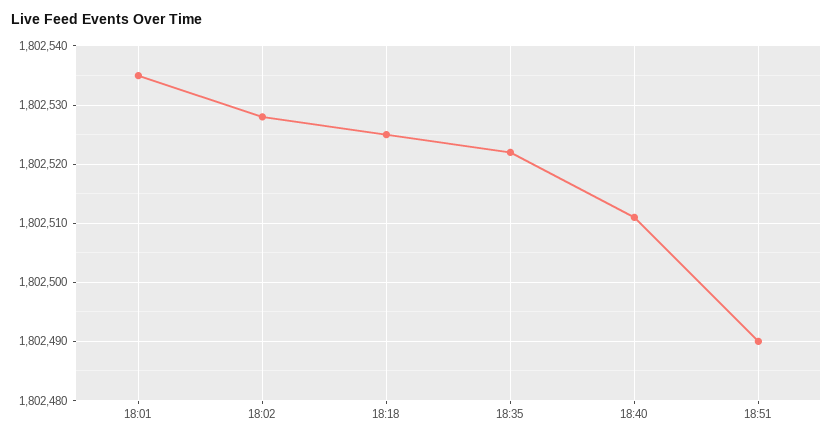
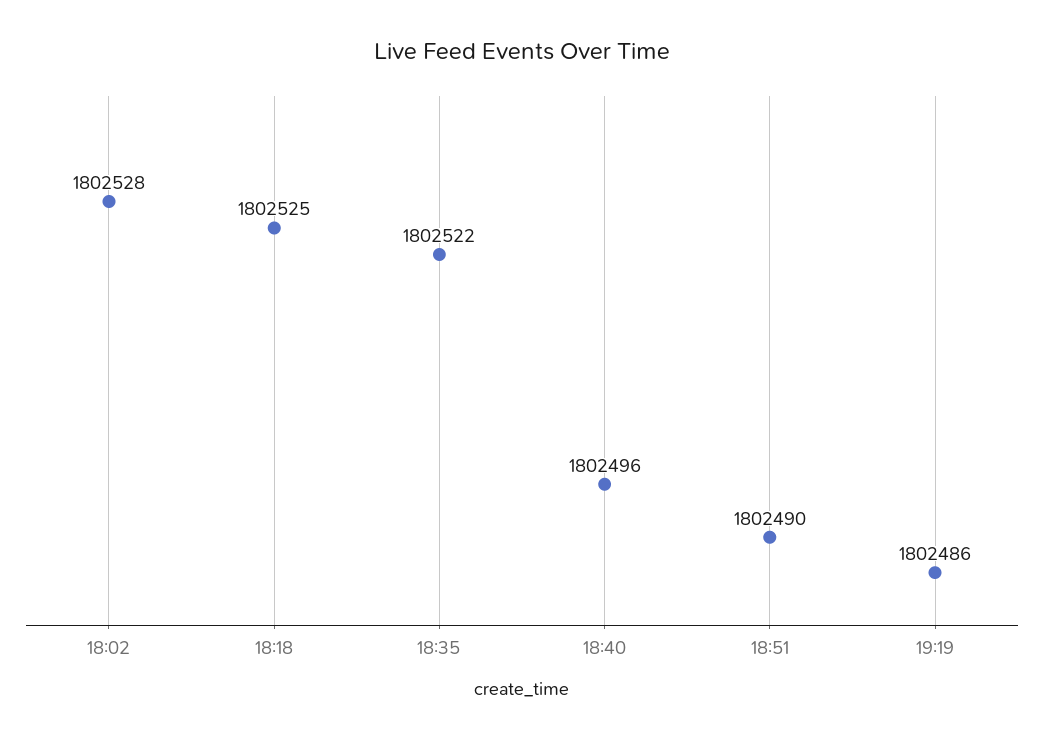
18:01: 1802535 -> none
18:40: 1802510 -> 1802496
19:19: none -> 1802486

